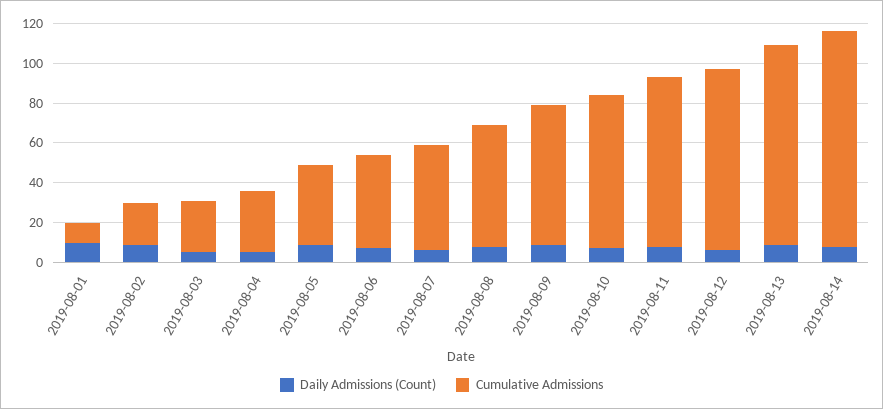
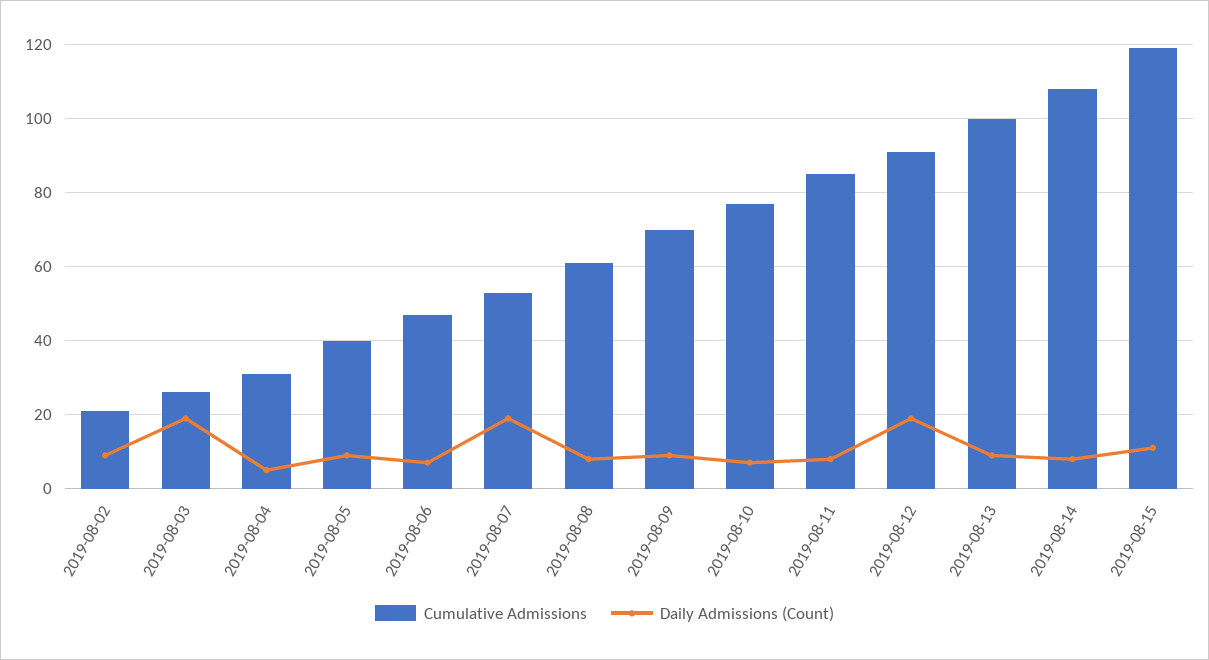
Daily Admissions (Count), 2019-08-01: 10 -> none
Cumulative Admissions, 2019-08-01: 10 -> none
Daily Admissions (Count), 2019-08-03: 5 -> 20
Daily Admissions (Count), 2019-08-07: 5 -> 20
Daily Admissions (Count), 2019-08-12: 5 -> 20
Cumulative Admissions, 2019-08-15: none -> 120
Daily Admissions (Count), 2019-08-15: none -> 10

